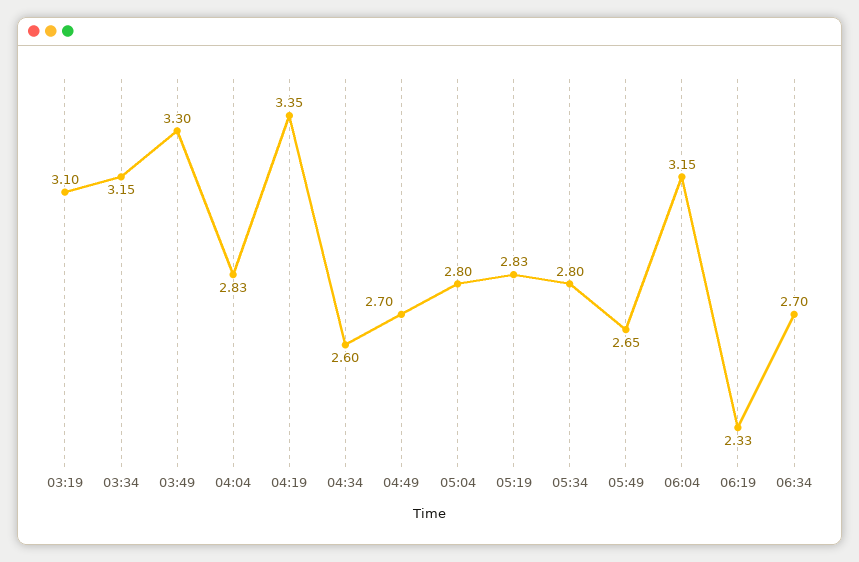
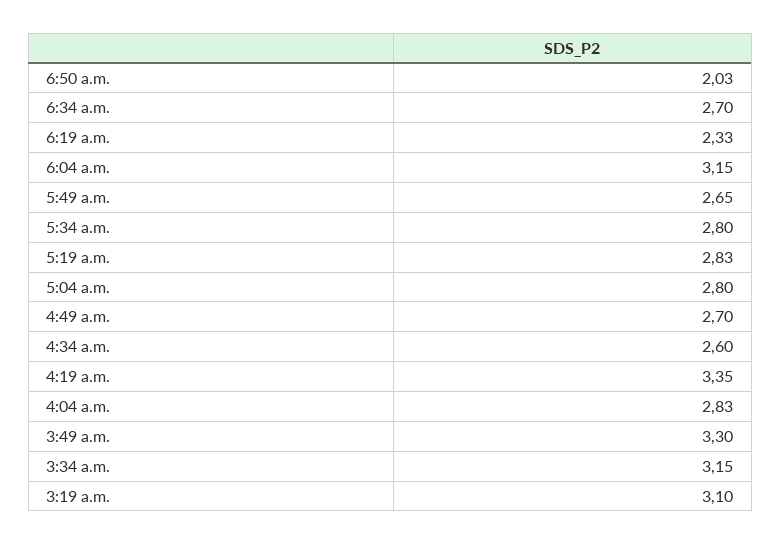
6:50 a.m.: none -> 2.03

